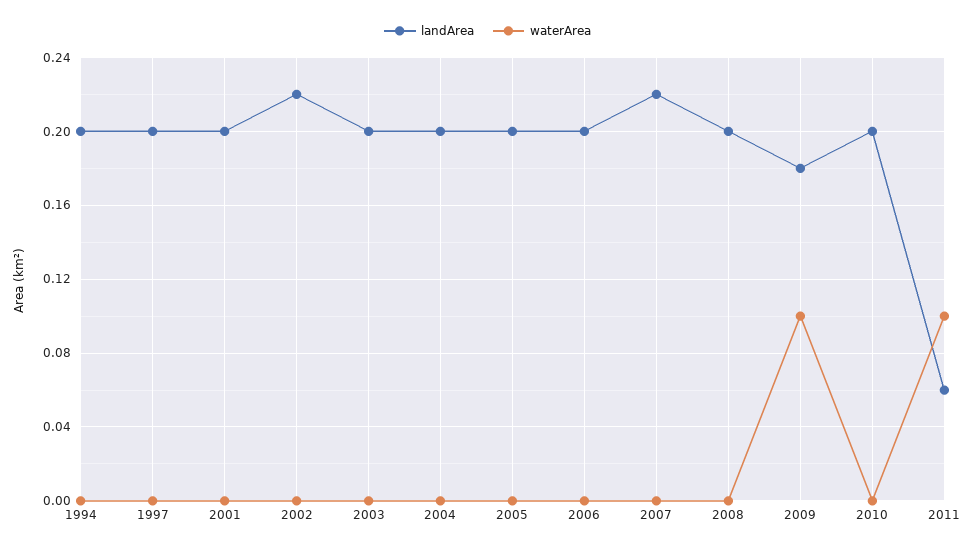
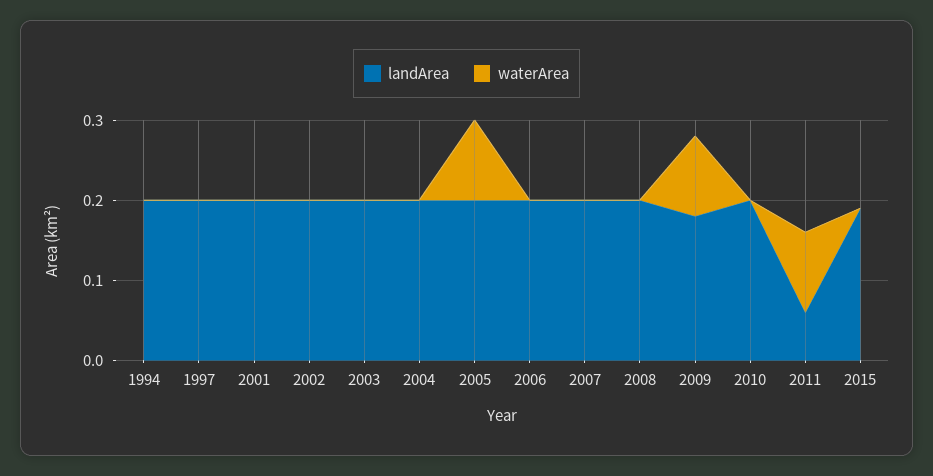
landArea, 2002: 0.22 -> 0.2
waterArea, 2005: 0 -> 0.1
landArea, 2007: 0.22 -> 0.2
landArea, 2015: none -> 0.19
waterArea, 2015: none -> 0

